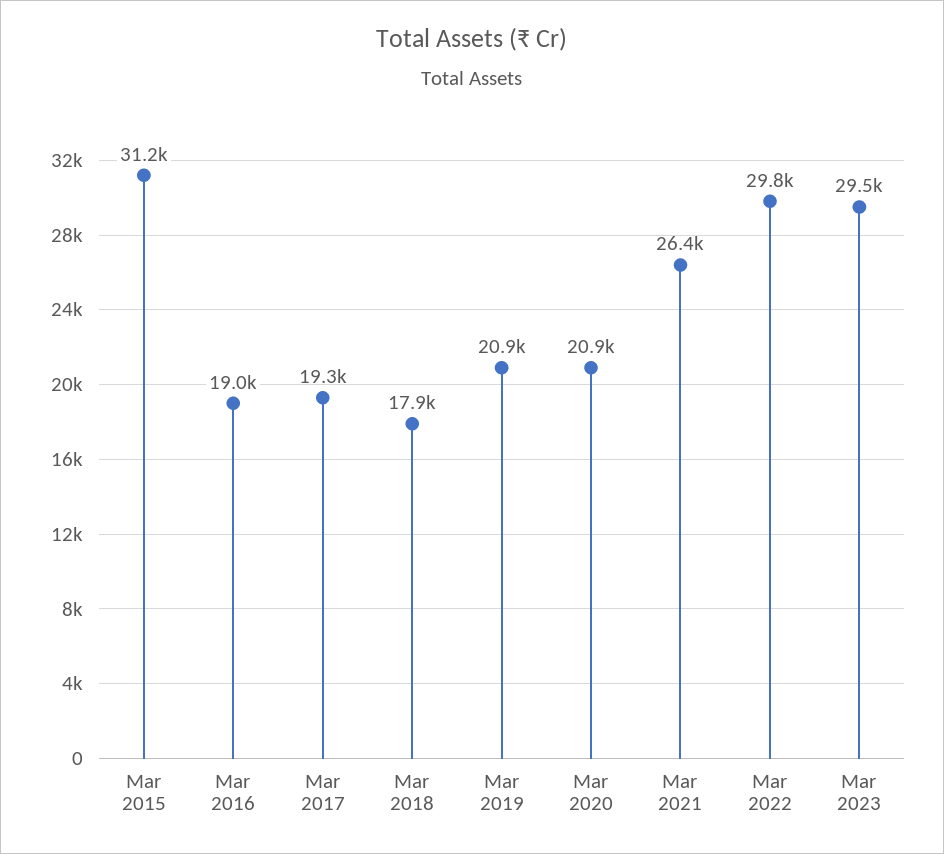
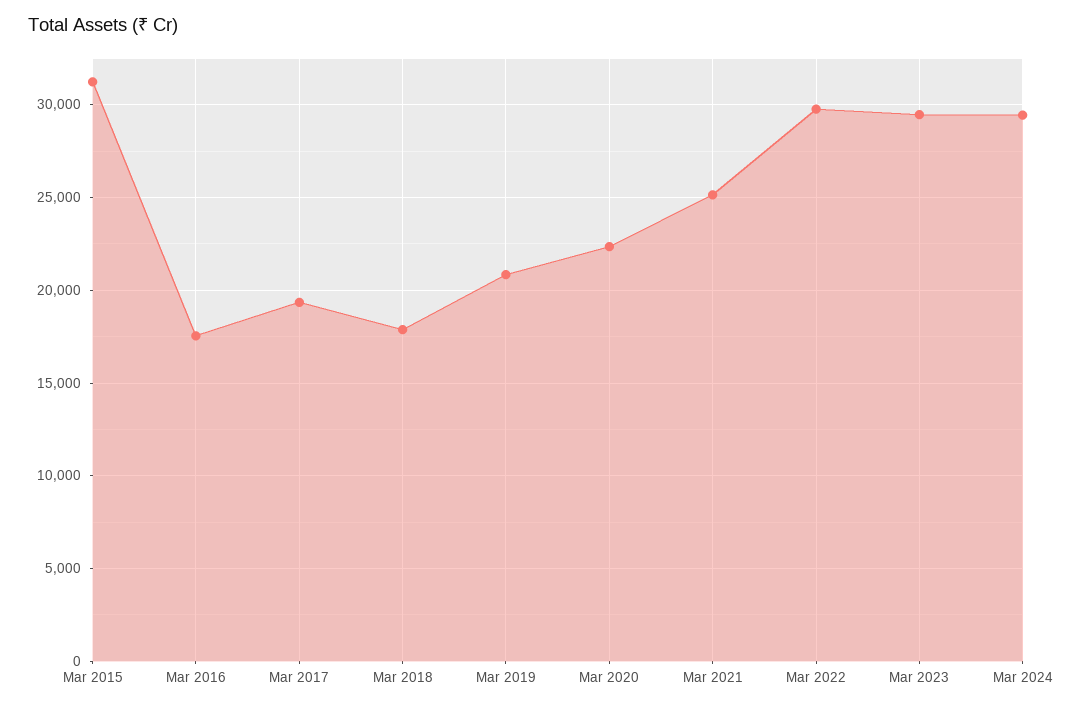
Mar 2016: 19000 -> 17500
Mar 2020: 20900 -> 22500
Mar 2021: 26400 -> 25000
Mar 2024: none -> 29500

